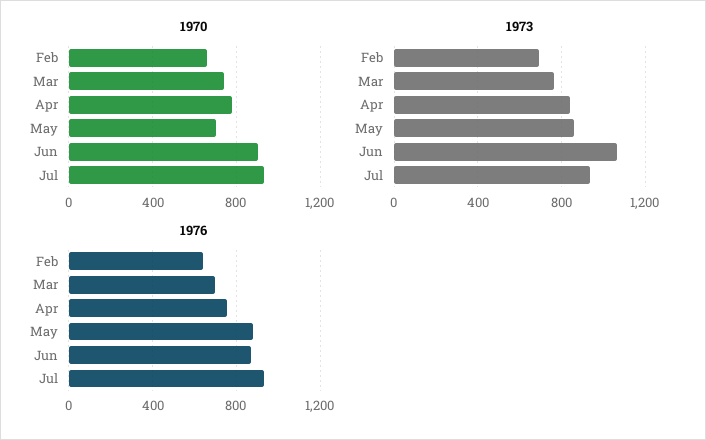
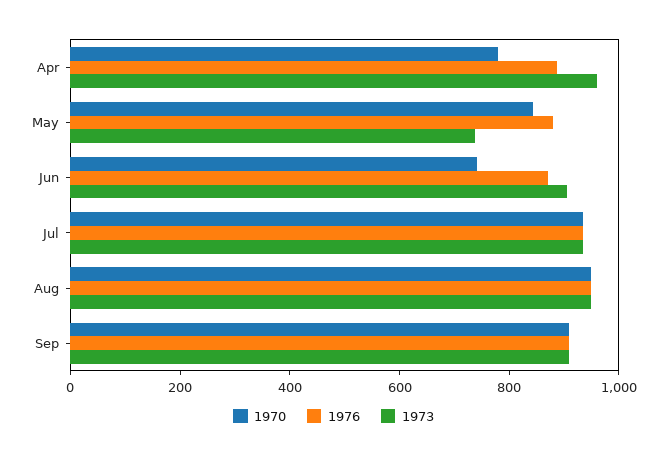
1970, Feb: 650 -> none
1970, Mar: 750 -> none
1970, May: 700 -> 850
1970, Jun: 900 -> 750
1973, Feb: 700 -> none
1973, Mar: 750 -> none
1973, Apr: 850 -> 950
1973, May: 850 -> 750
1973, Jun: 1050 -> 900
1976, Feb: 650 -> none
1976, Mar: 700 -> none
1976, Apr: 750 -> 900
1970, Aug: none -> 950
1976, Aug: none -> 950
1973, Aug: none -> 950
1970, Sep: none -> 900
1976, Sep: none -> 900
1973, Sep: none -> 900

